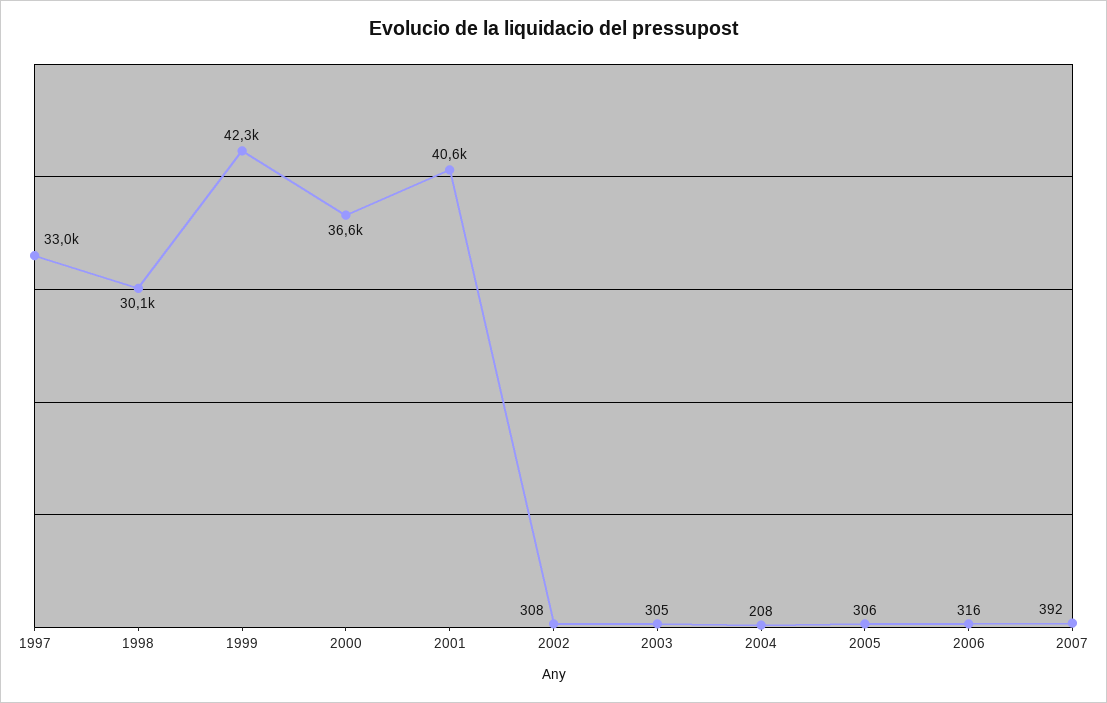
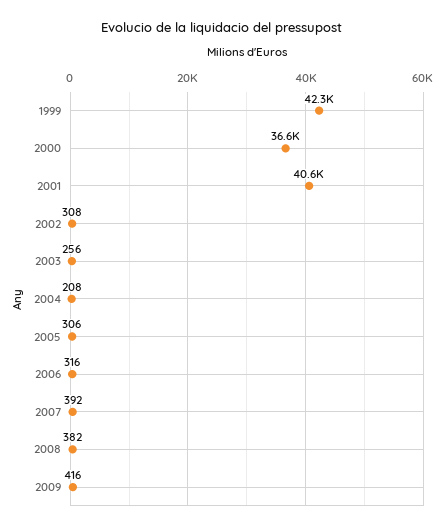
1997: 33000 -> none
1998: 30100 -> none
2003: 305 -> 256
2008: none -> 382
2009: none -> 416

